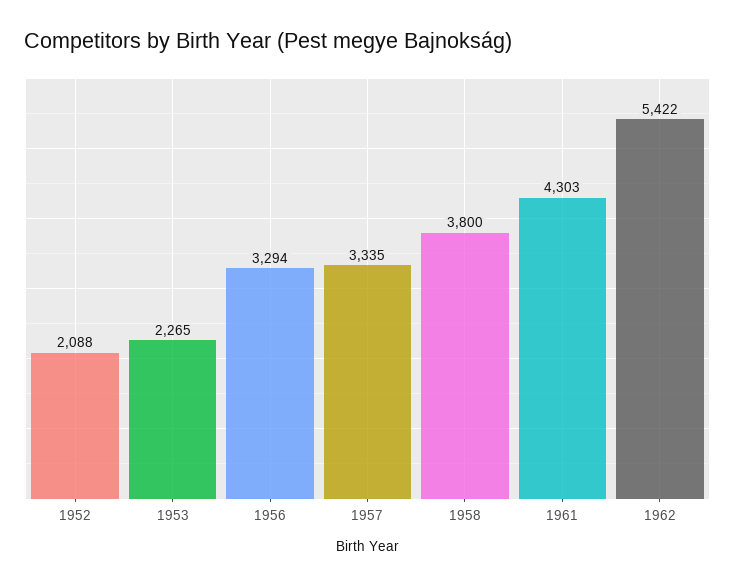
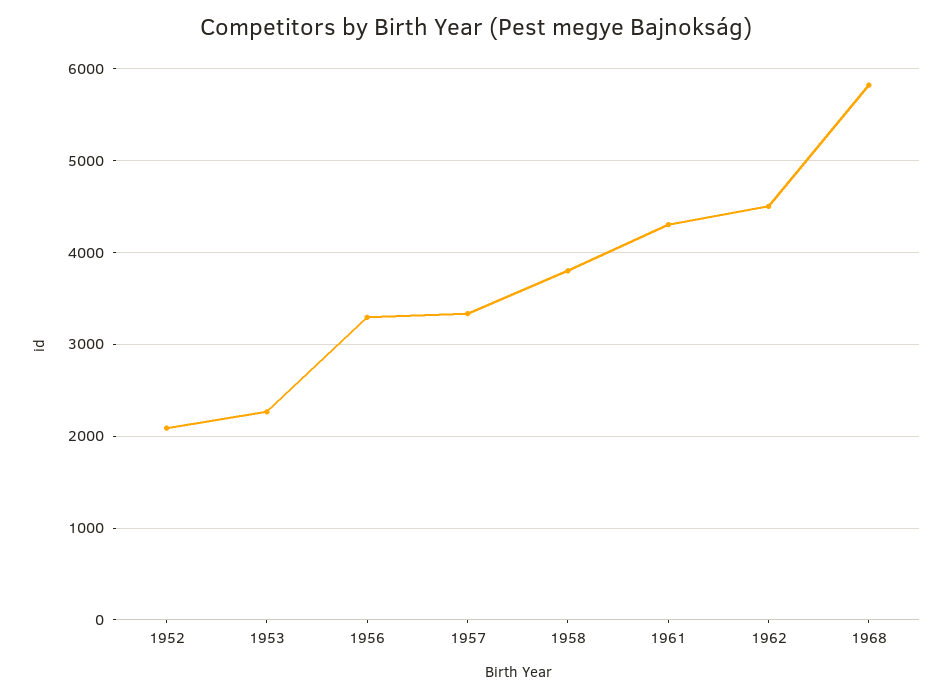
1962: 5422 -> 4500
1968: none -> 5800

